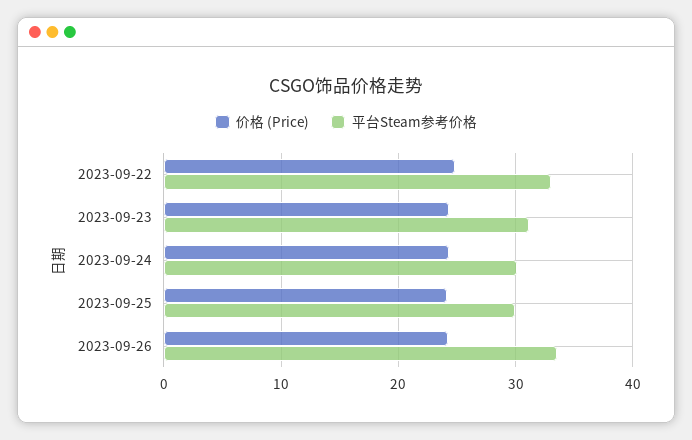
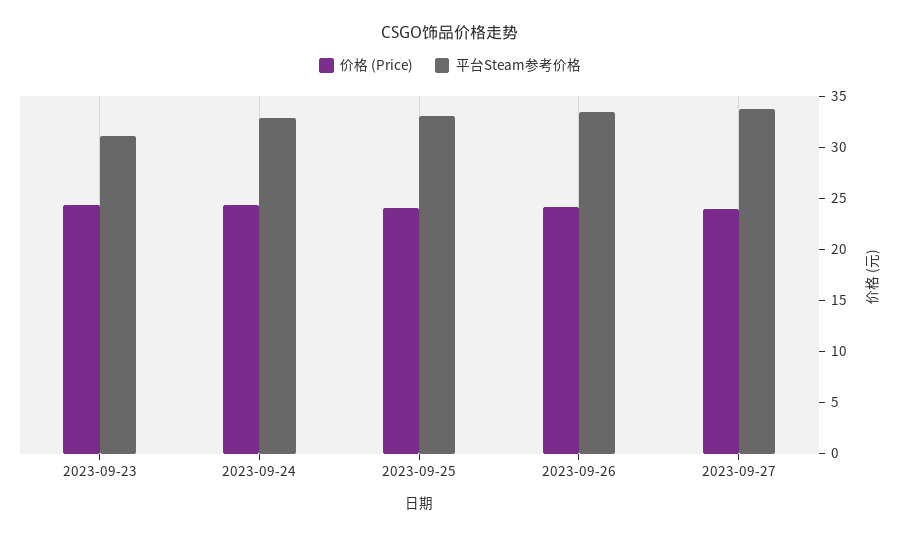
价格 (Price), 2023-09-22: 25 -> none
平台Steam参考价格, 2023-09-22: 33 -> none
平台Steam参考价格, 2023-09-24: 30 -> 33
平台Steam参考价格, 2023-09-25: 30 -> 33
价格 (Price), 2023-09-27: none -> 24
平台Steam参考价格, 2023-09-27: none -> 34

